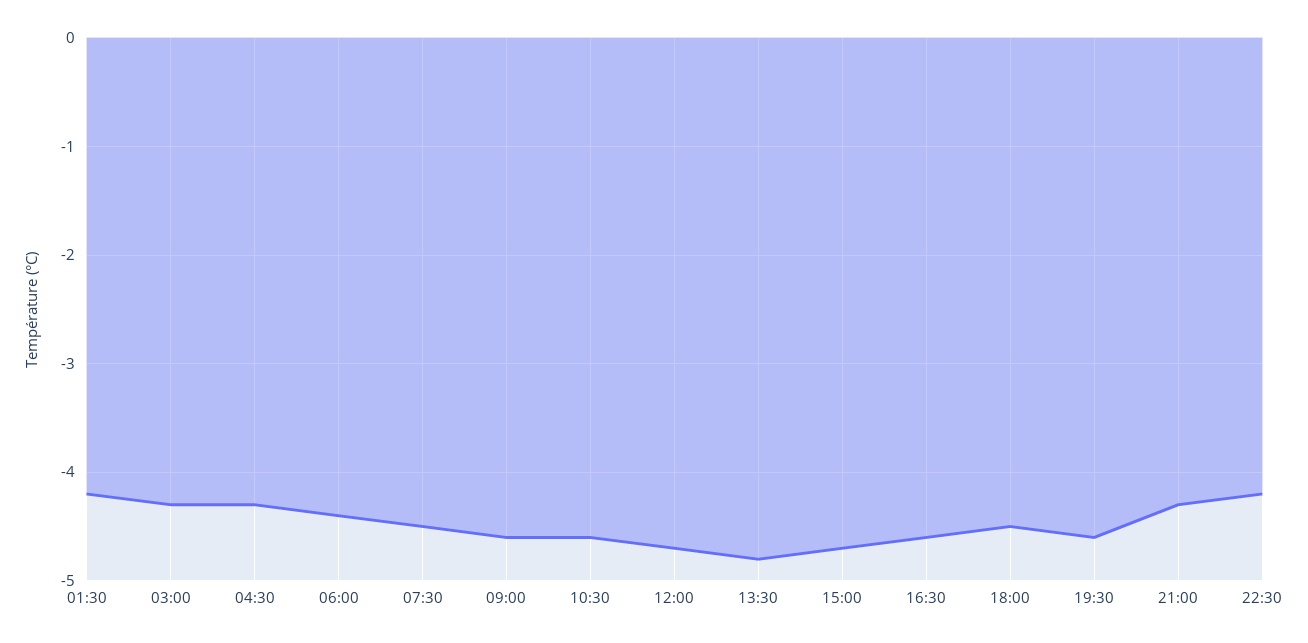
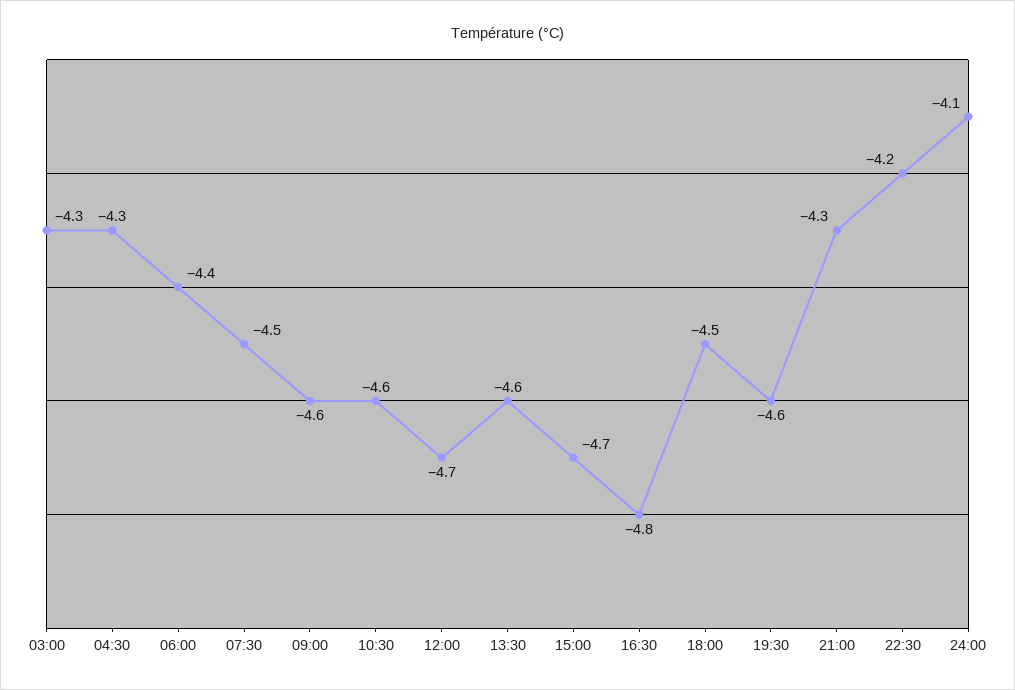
01:30: -4.2 -> none
13:30: -4.8 -> -4.6
16:30: -4.6 -> -4.8
24:00: none -> -4.1

